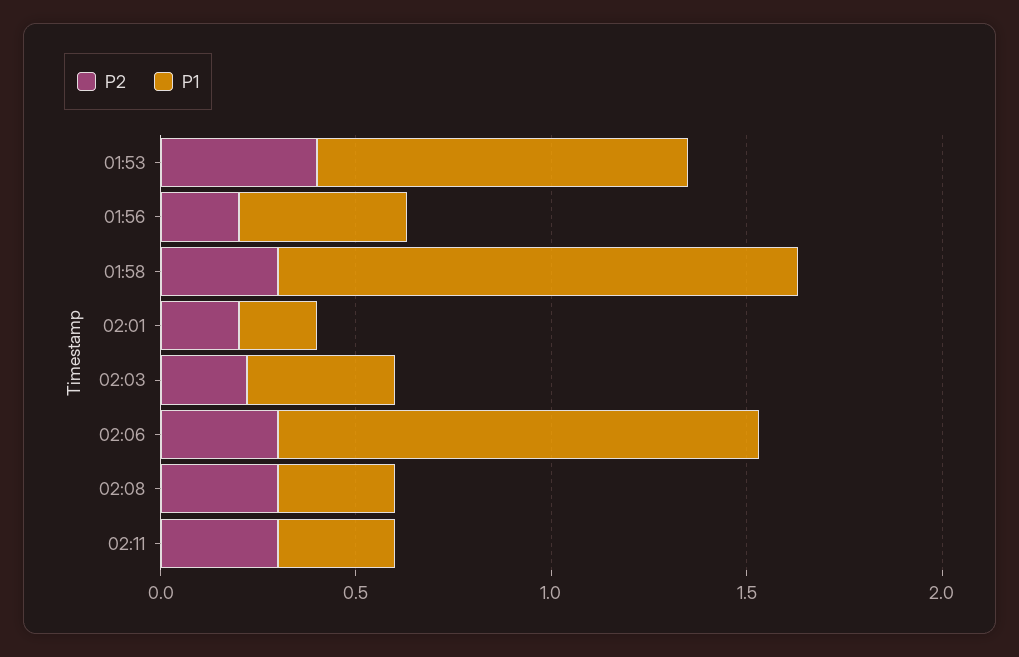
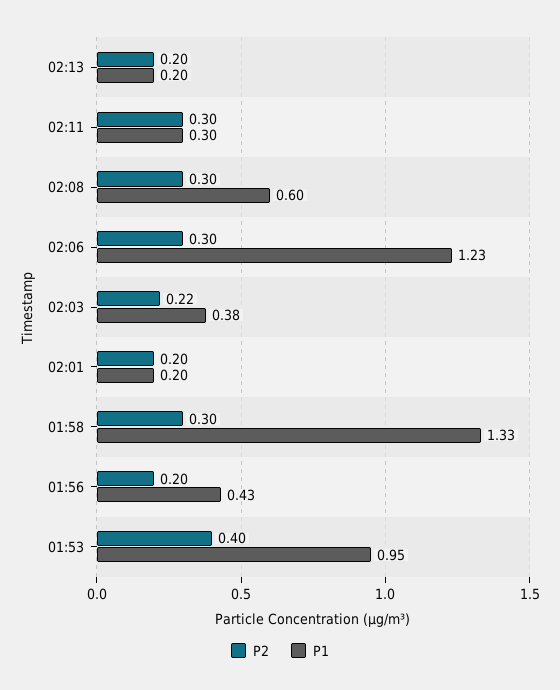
P1, 02:08: 0.3 -> 0.6
P2, 02:13: none -> 0.2
P1, 02:13: none -> 0.2

